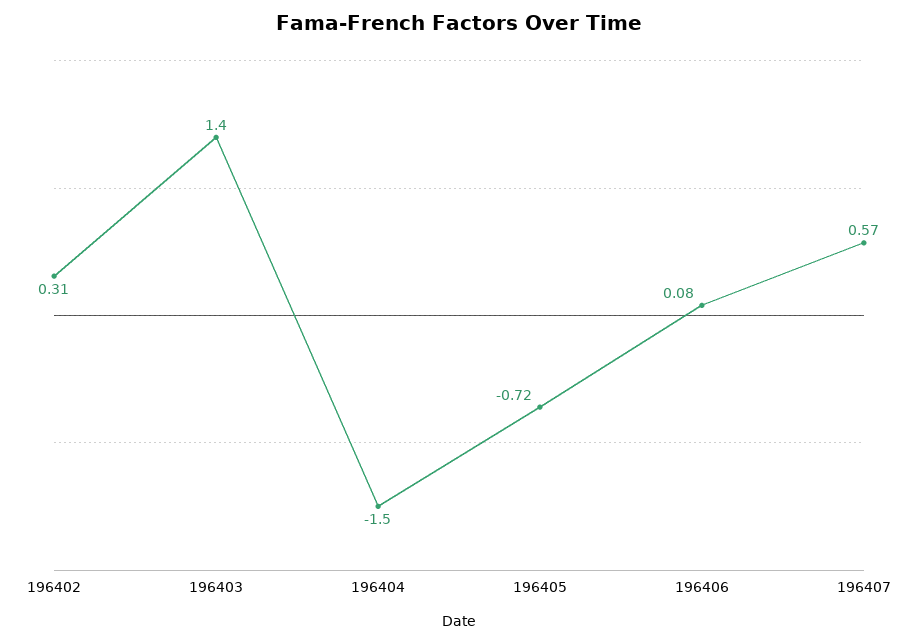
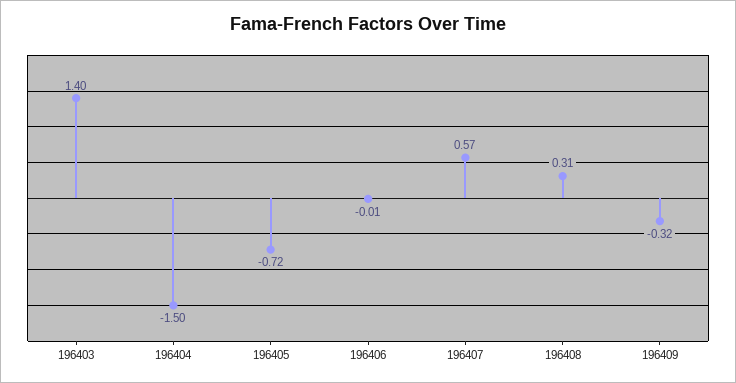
196402: 0.31 -> none
196406: 0.08 -> -0.01
196408: none -> 0.31
196409: none -> -0.32

